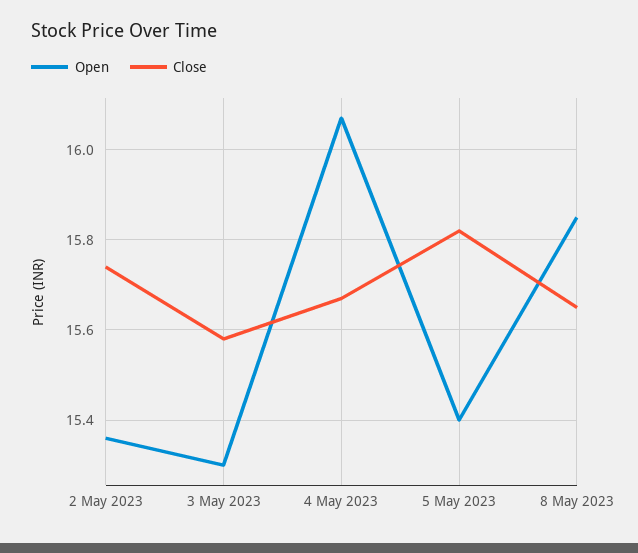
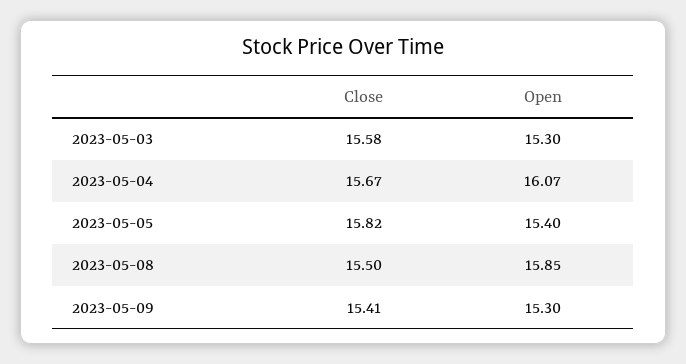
Open, 2 May 2023: 15.35 -> none
Close, 2 May 2023: 15.75 -> none
Close, 8 May 2023: 15.65 -> 15.5
Close, 2023-05-09: none -> 15.41
Open, 2023-05-09: none -> 15.3

